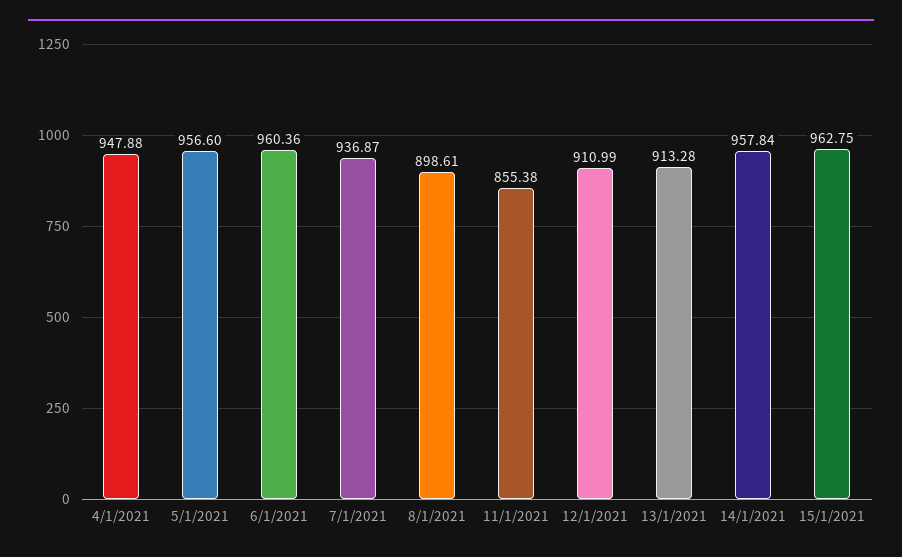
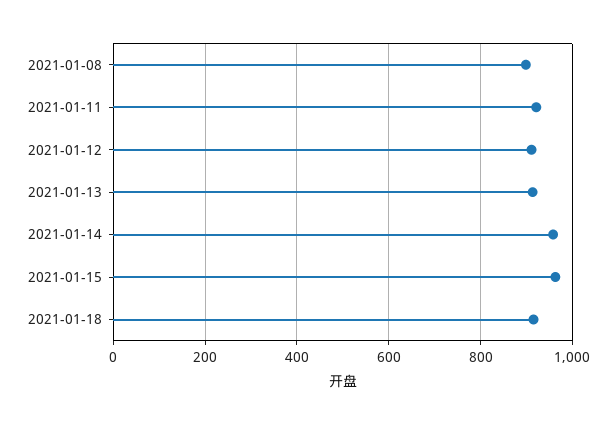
4/1/2021: 947.88 -> none
5/1/2021: 956.6 -> none
6/1/2021: 960.36 -> none
7/1/2021: 936.87 -> none
11/1/2021: 855.38 -> 920
2021-01-18: none -> 920

